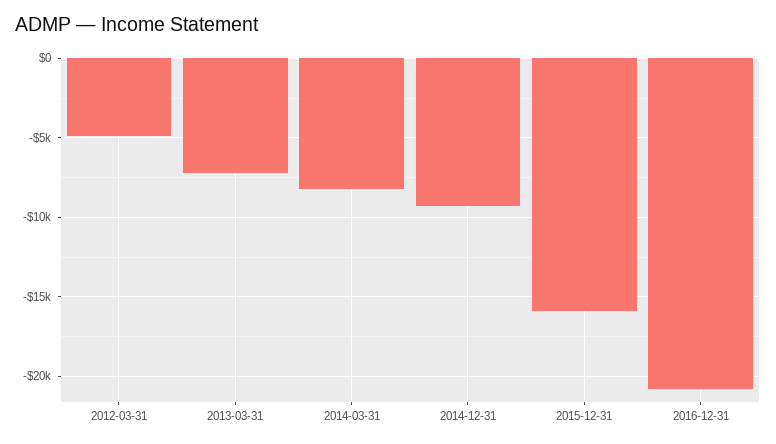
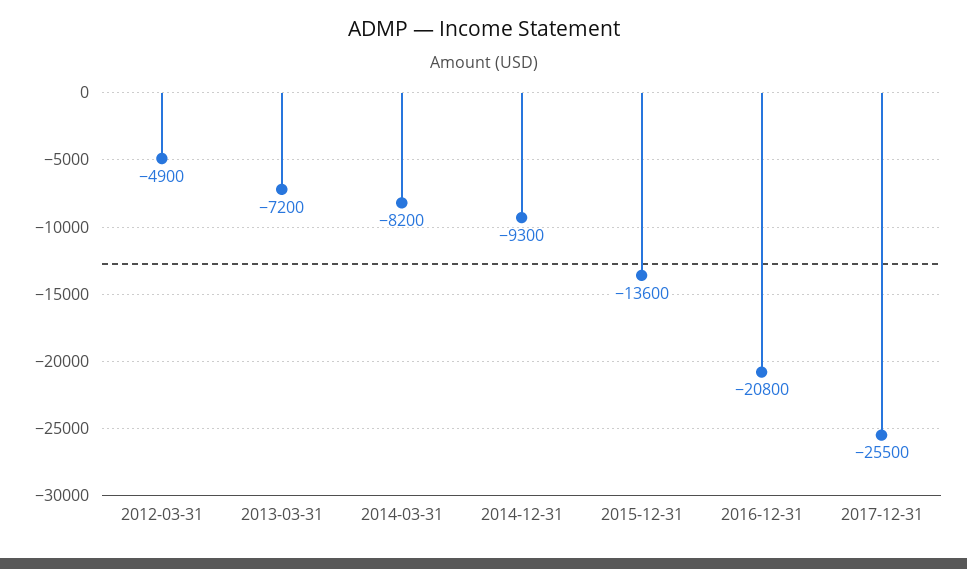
2015-12-31: -16000 -> -13600
2017-12-31: none -> -25500

